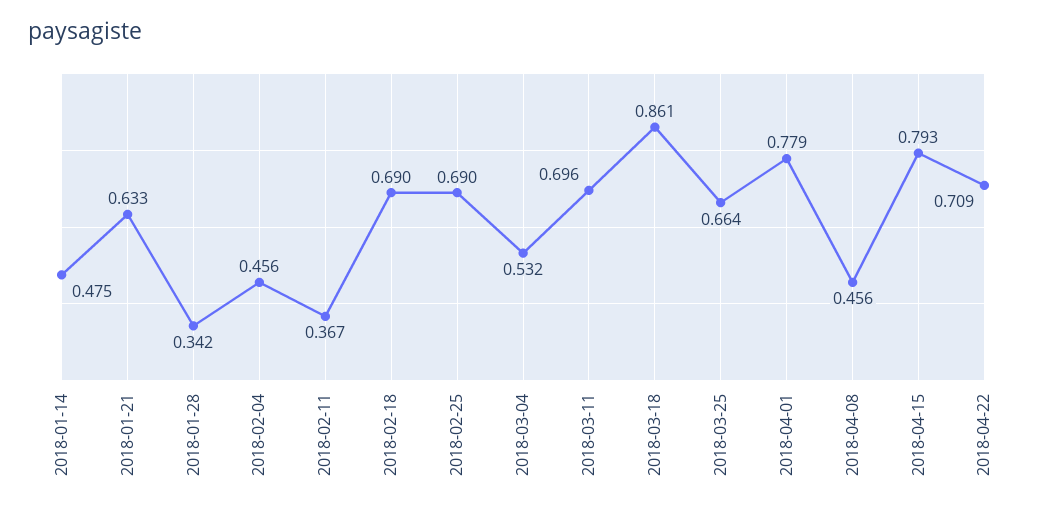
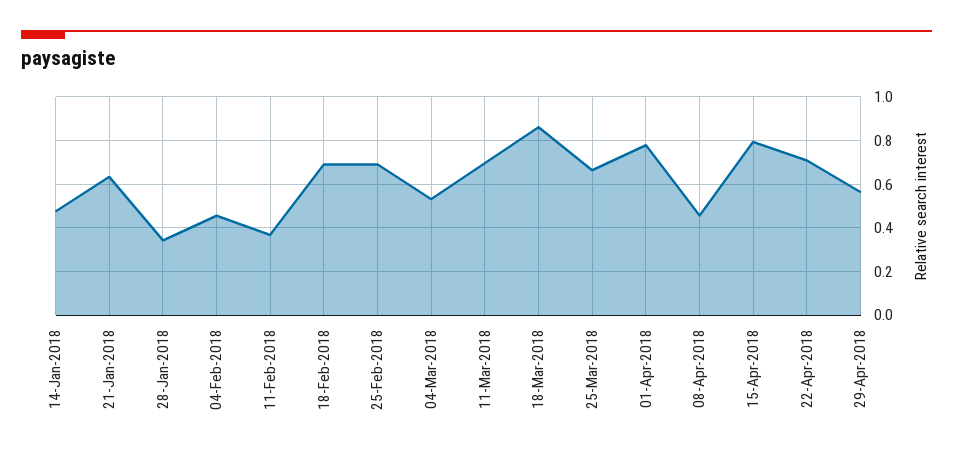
29-Apr-2018: none -> 0.55

